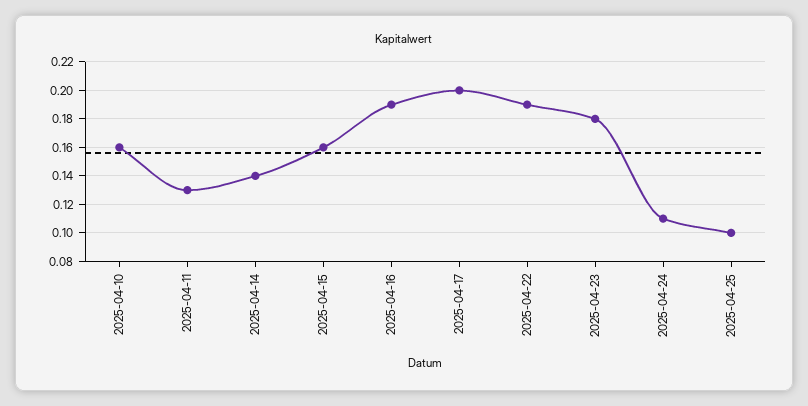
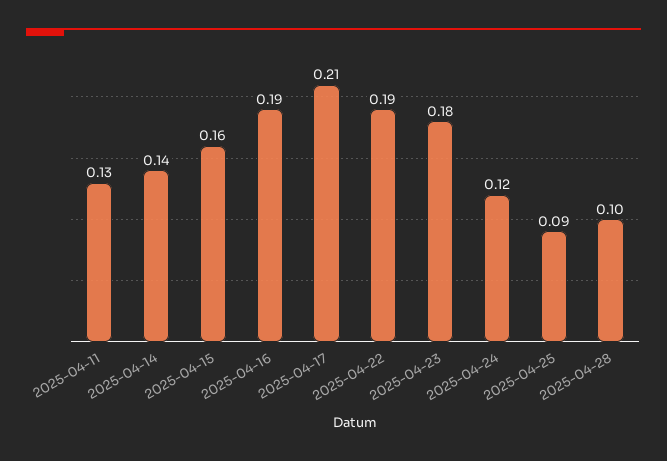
2025-04-10: 0.16 -> none
2025-04-17: 0.2 -> 0.21
2025-04-24: 0.11 -> 0.12
2025-04-25: 0.1 -> 0.09
2025-04-28: none -> 0.1

